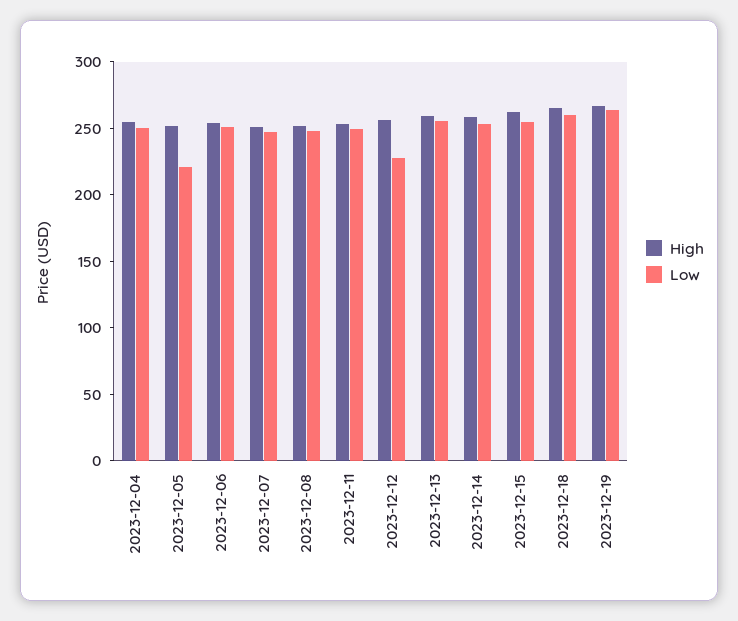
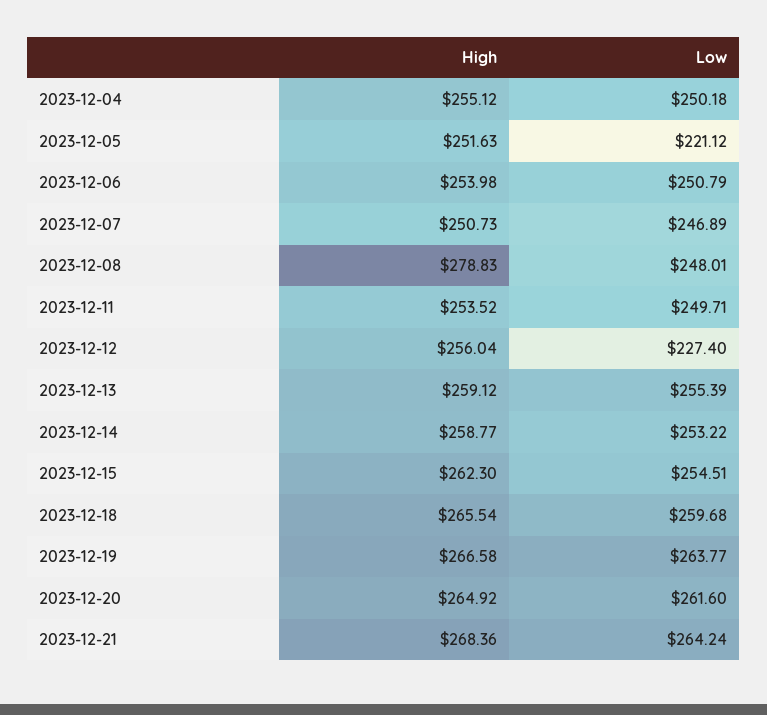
High, 2023-12-08: 250 -> 278.83
High, 2023-12-20: none -> 264.92
Low, 2023-12-20: none -> 261.6
High, 2023-12-21: none -> 268.36
Low, 2023-12-21: none -> 264.24

